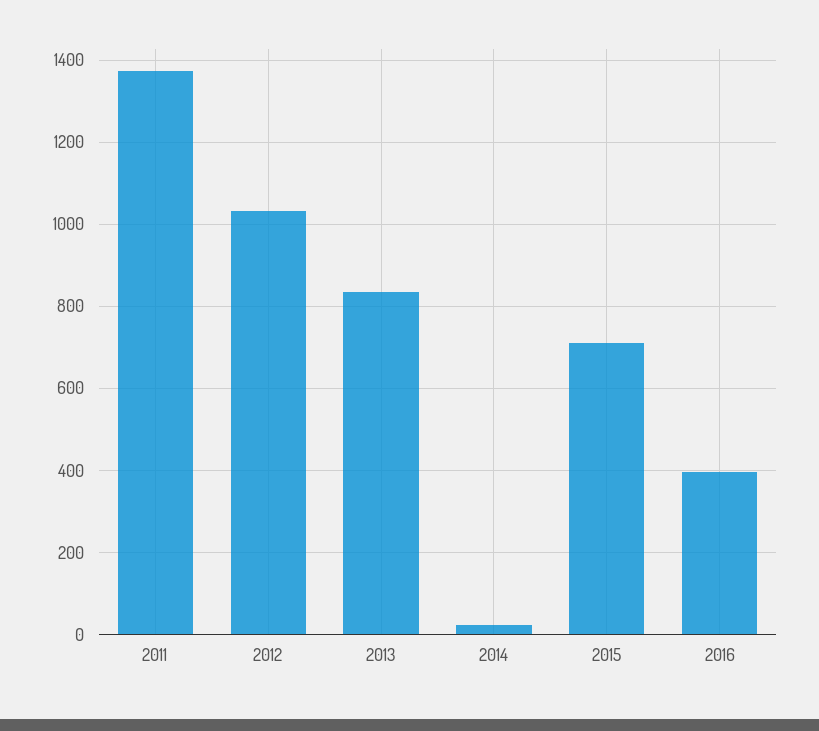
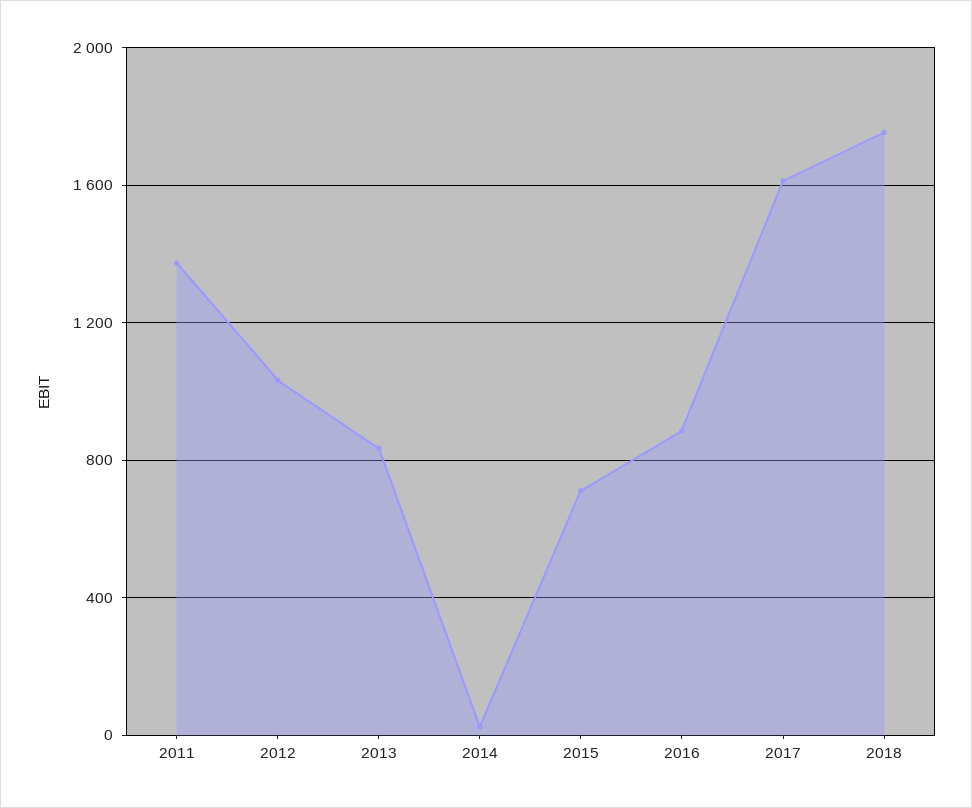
2016: 400 -> 900
2017: none -> 1600
2018: none -> 1750

